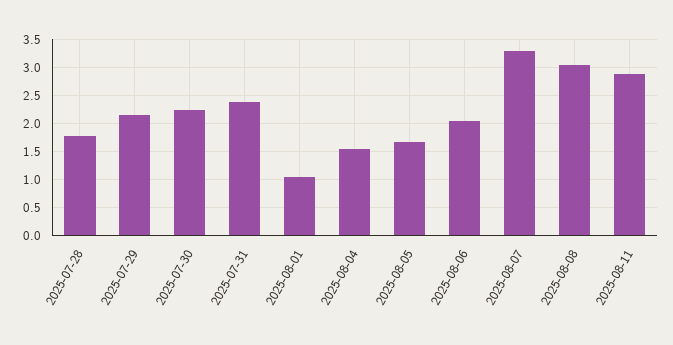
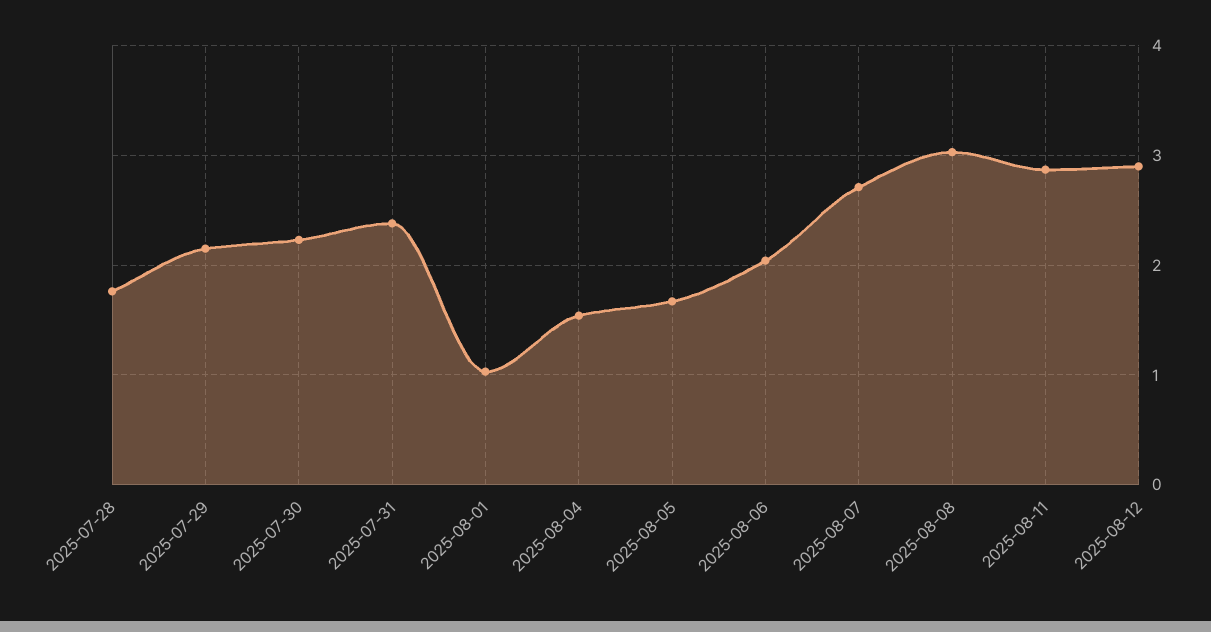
2025-08-07: 3.25 -> 2.7
2025-08-12: none -> 2.9

